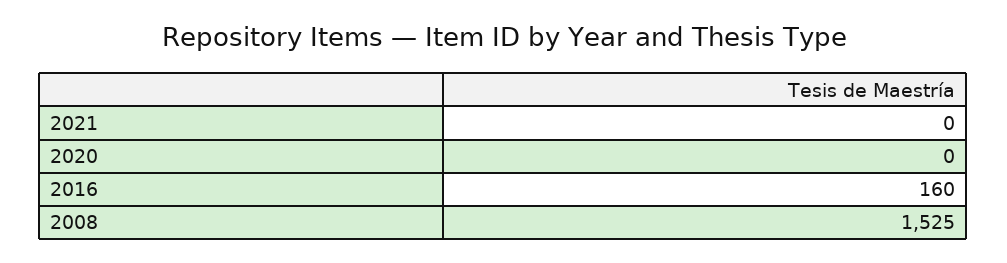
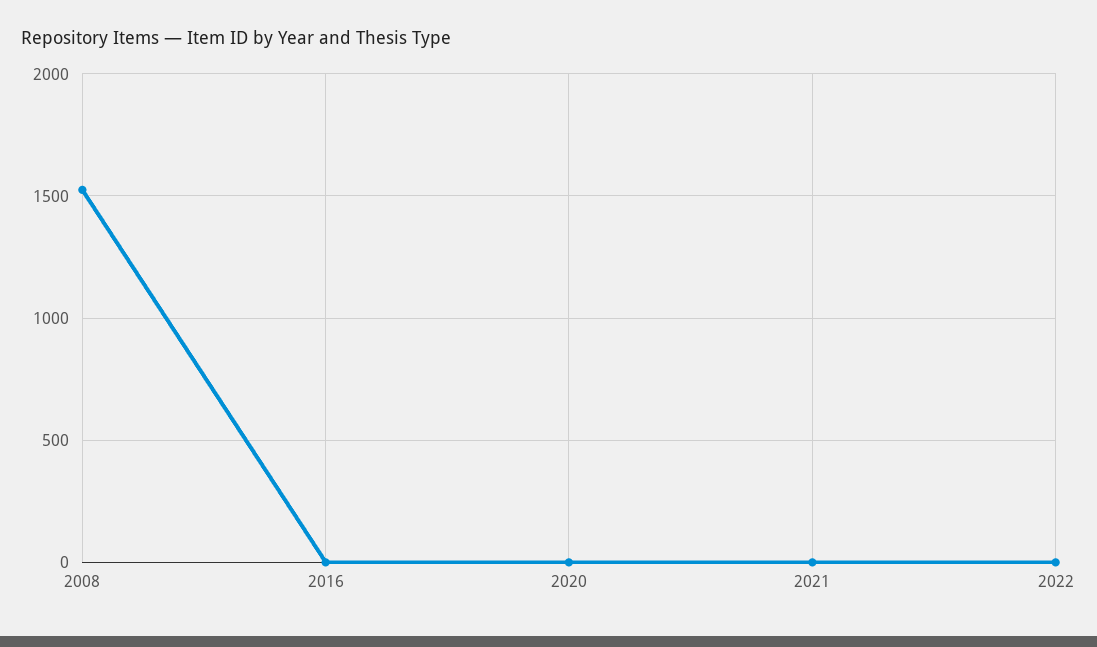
2016: 160 -> 0
2022: none -> 0

